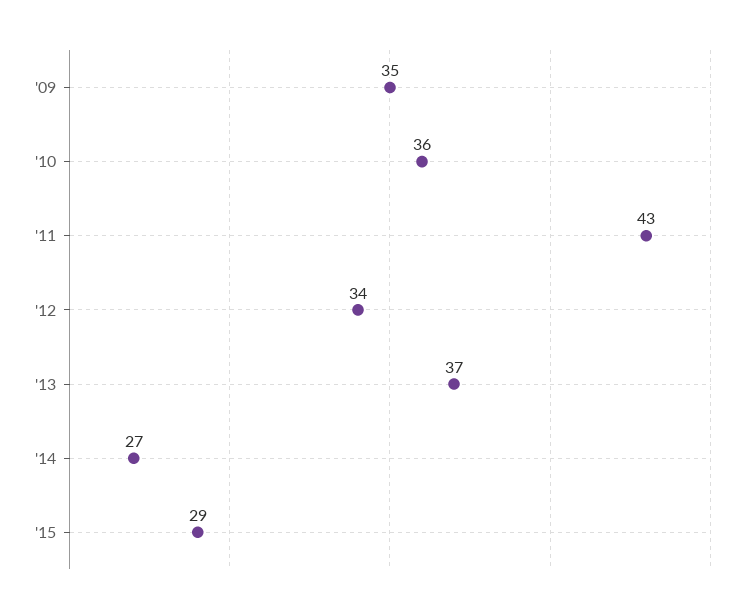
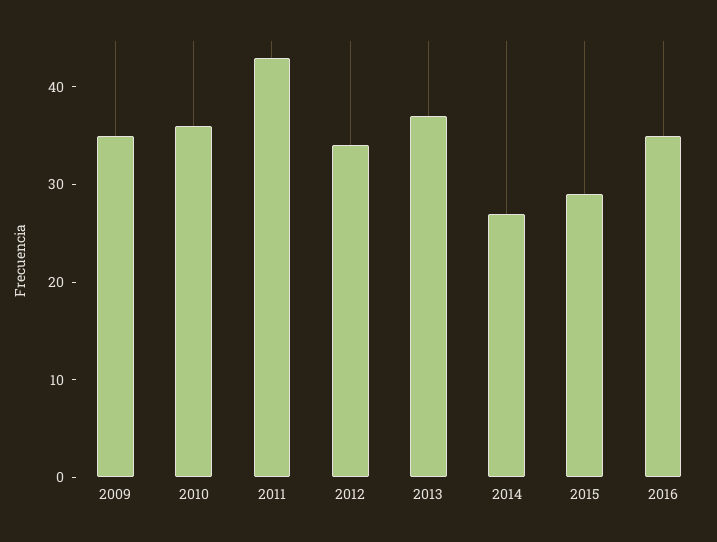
2016: none -> 35

